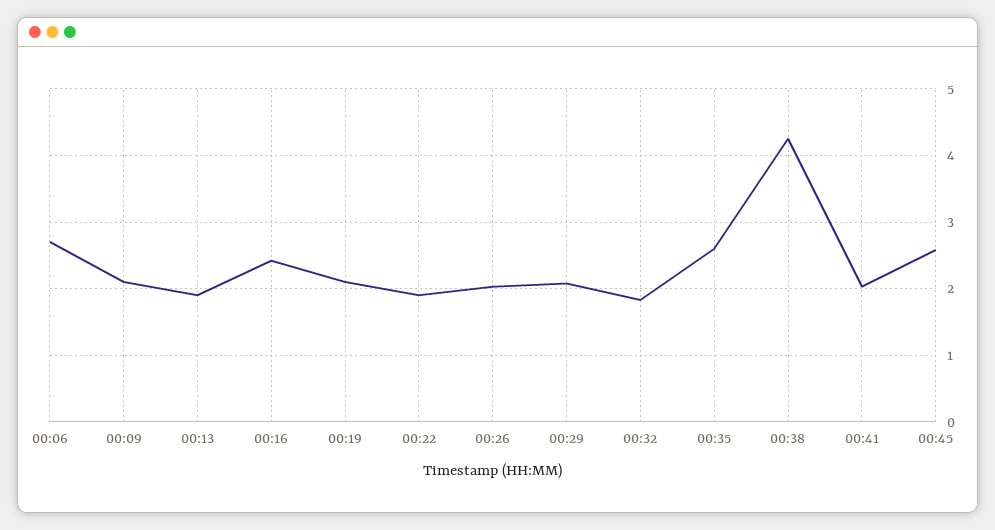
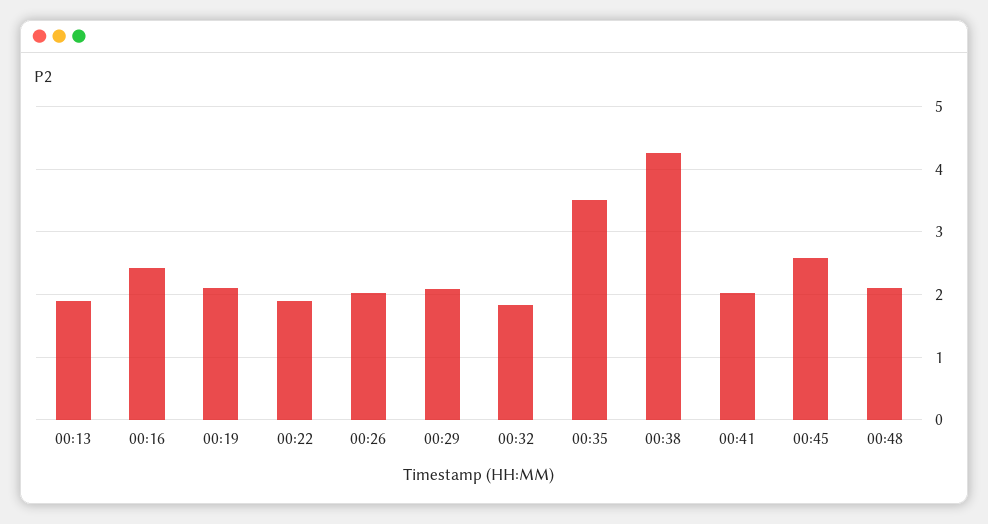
00:06: 2.7 -> none
00:09: 2.1 -> none
00:35: 2.6 -> 3.5
00:48: none -> 2.1

